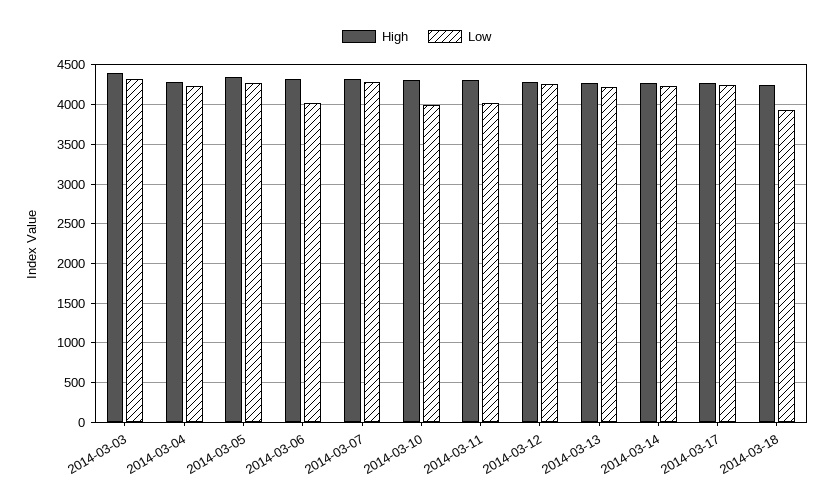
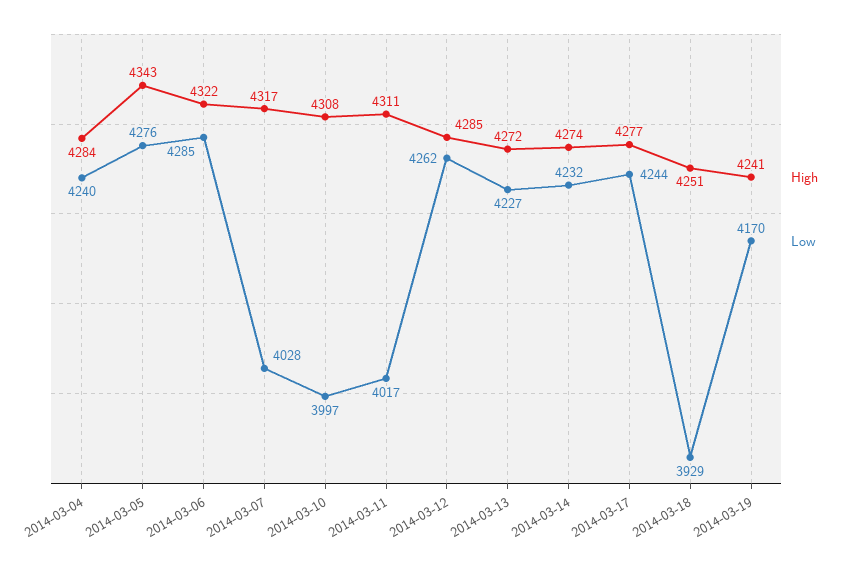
High, 2014-03-03: 4400 -> none
Low, 2014-03-03: 4300 -> none
Low, 2014-03-06: 4000 -> 4285
Low, 2014-03-07: 4300 -> 4028
High, 2014-03-19: none -> 4241
Low, 2014-03-19: none -> 4170

